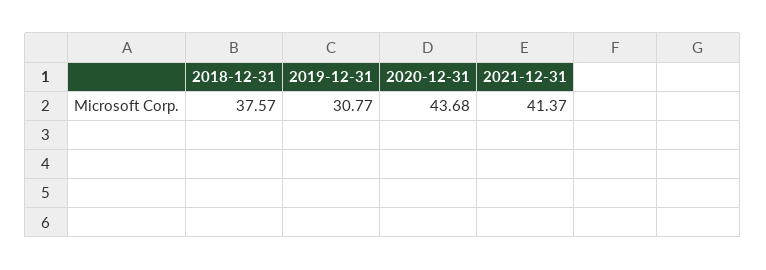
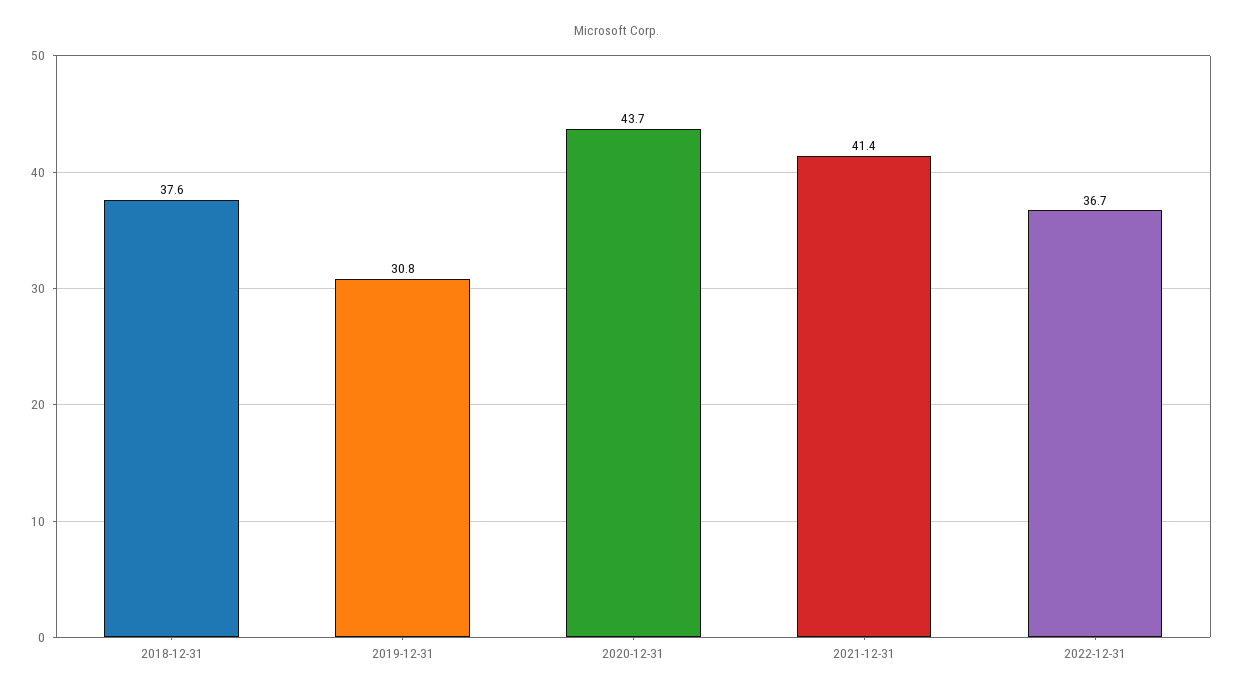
2022-12-31: none -> 36.7

